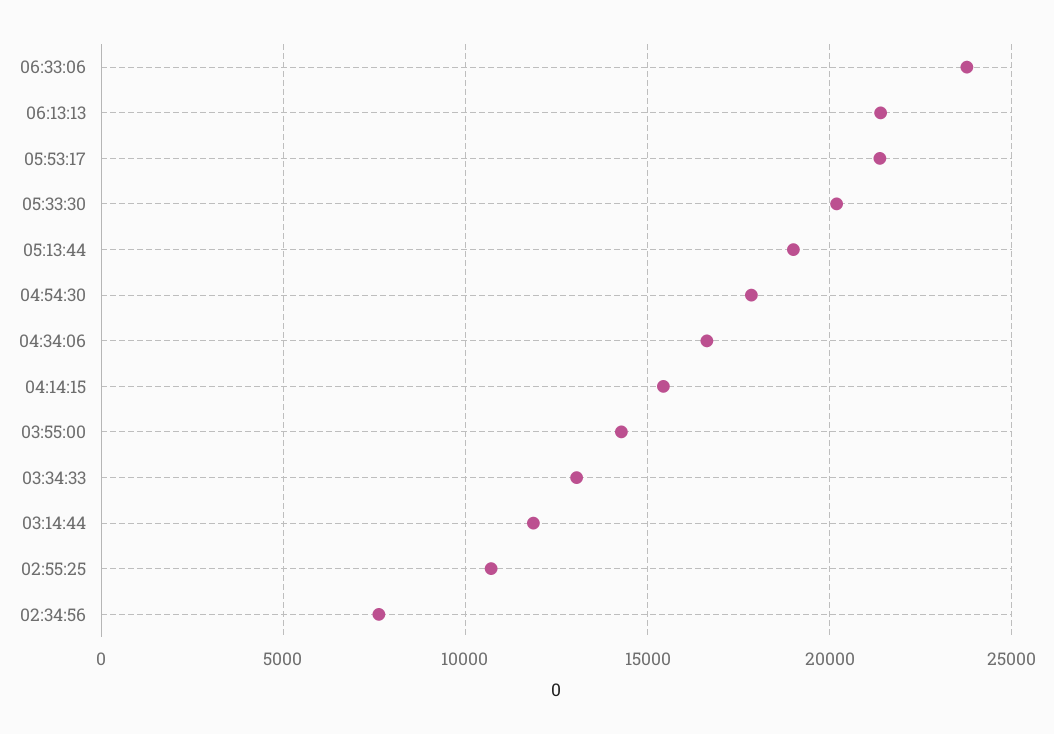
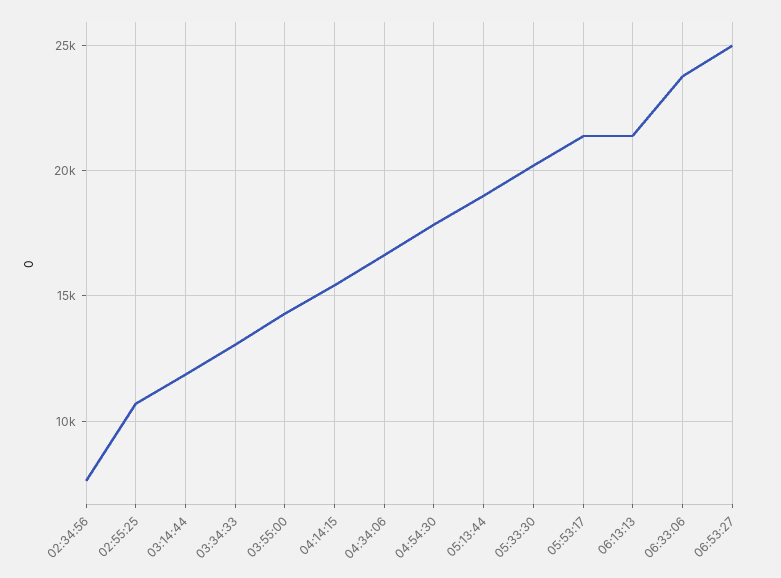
06:53:27: none -> 25000

